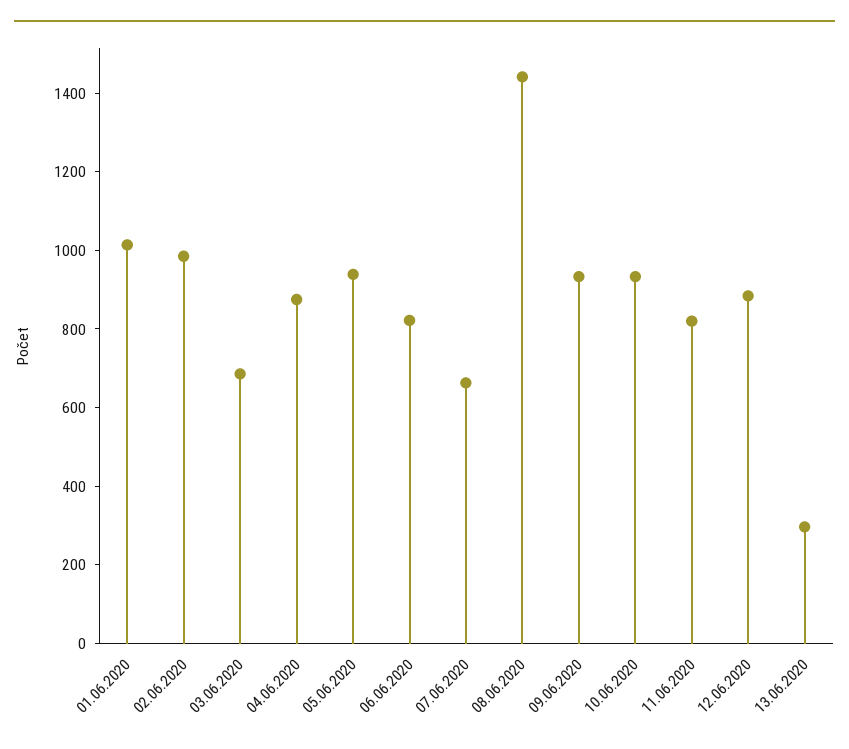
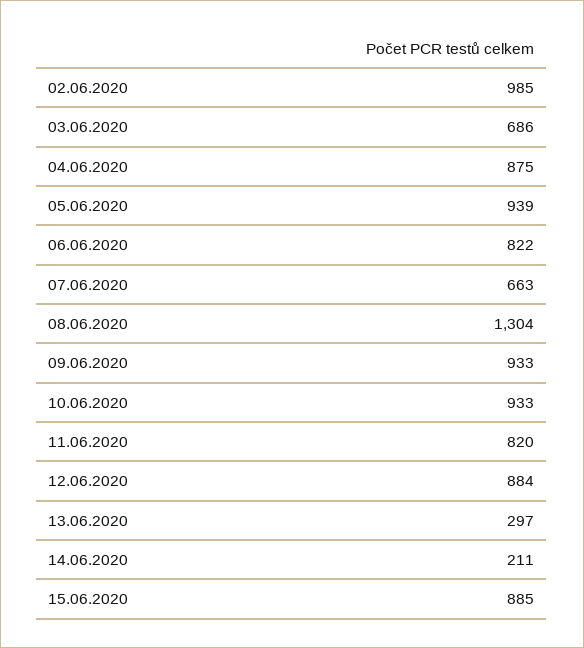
01.06.2020: 1000 -> none
08.06.2020: 1450 -> 1304
14.06.2020: none -> 211
15.06.2020: none -> 885

